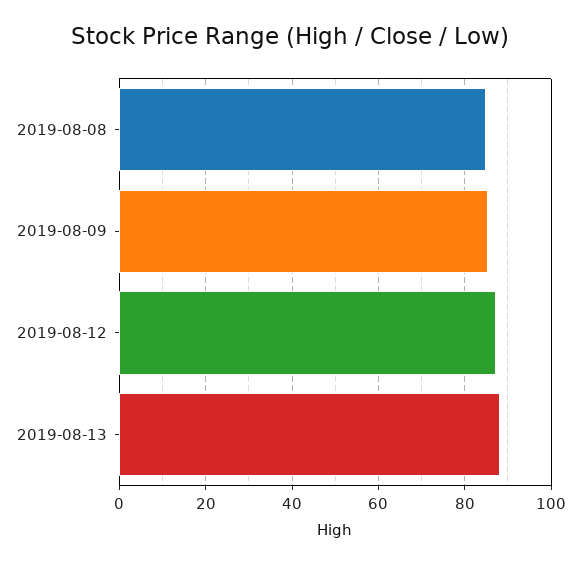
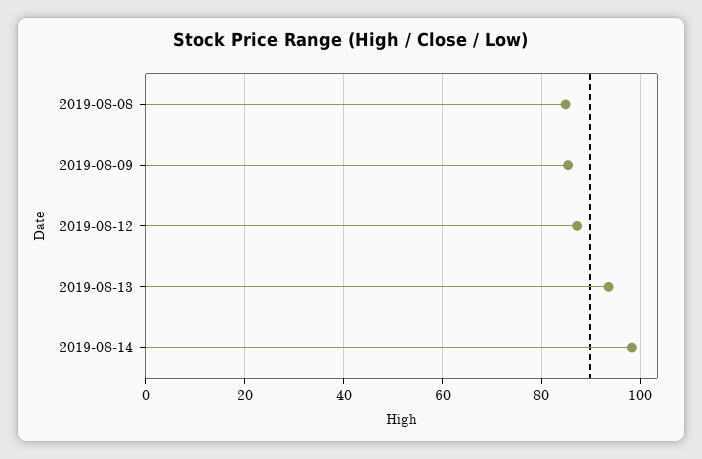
2019-08-13: 88 -> 94
2019-08-14: none -> 98

